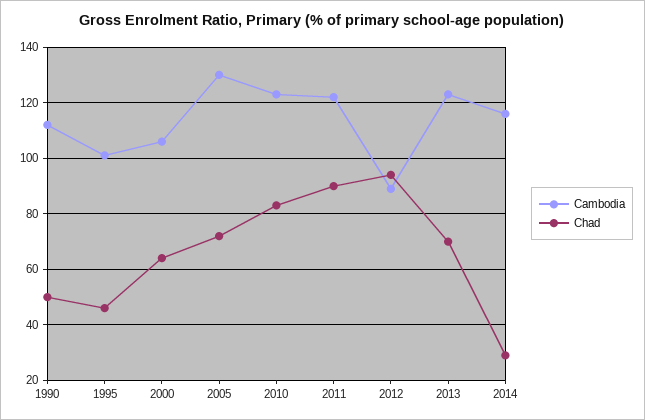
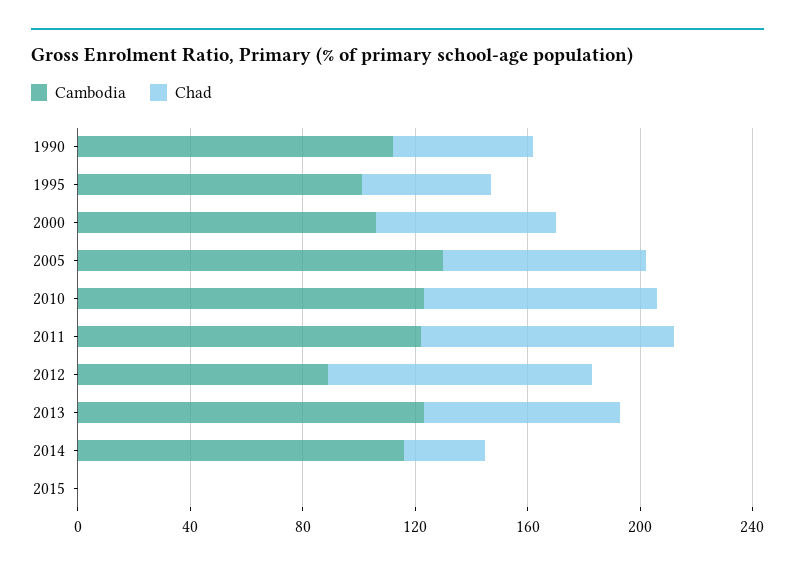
Cambodia, 2015: none -> 0
Chad, 2015: none -> 0

